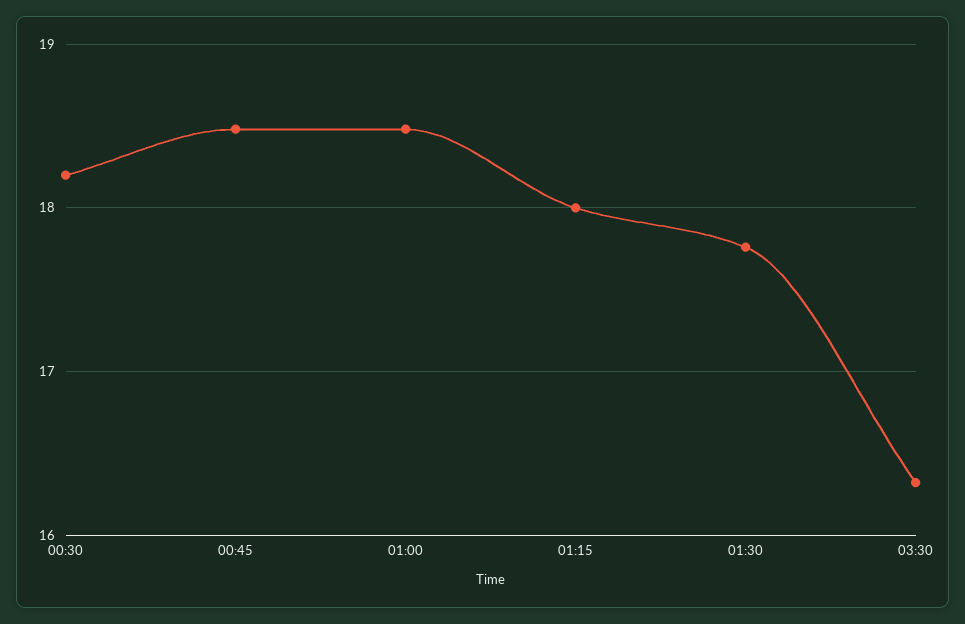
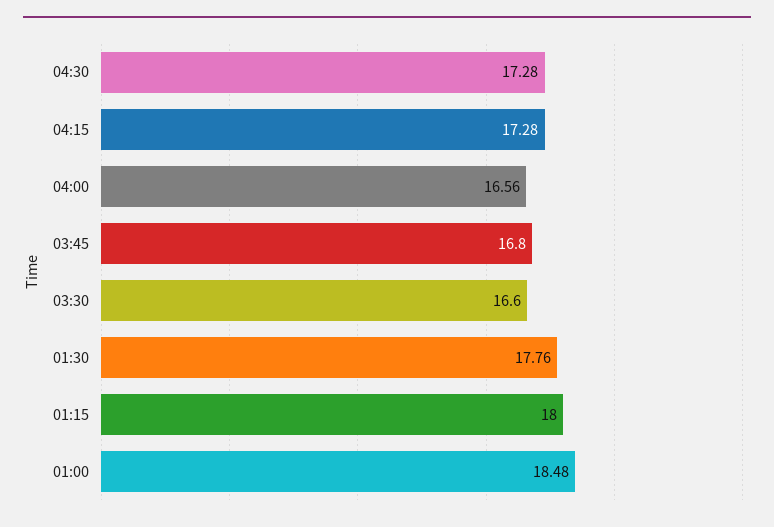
00:30: 18.2 -> none
00:45: 18.5 -> none
03:30: 16.3 -> 16.6
04:30: none -> 17.28
04:15: none -> 17.28
04:00: none -> 16.56
03:45: none -> 16.8

